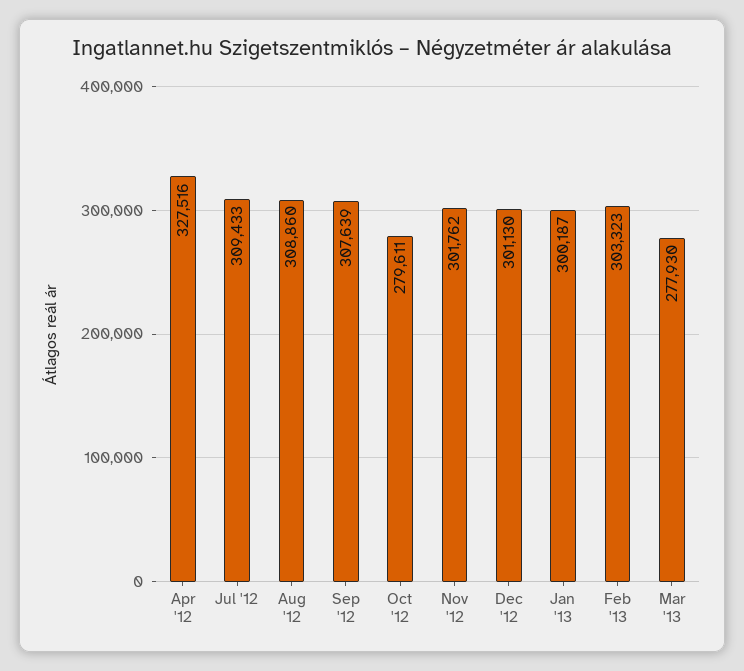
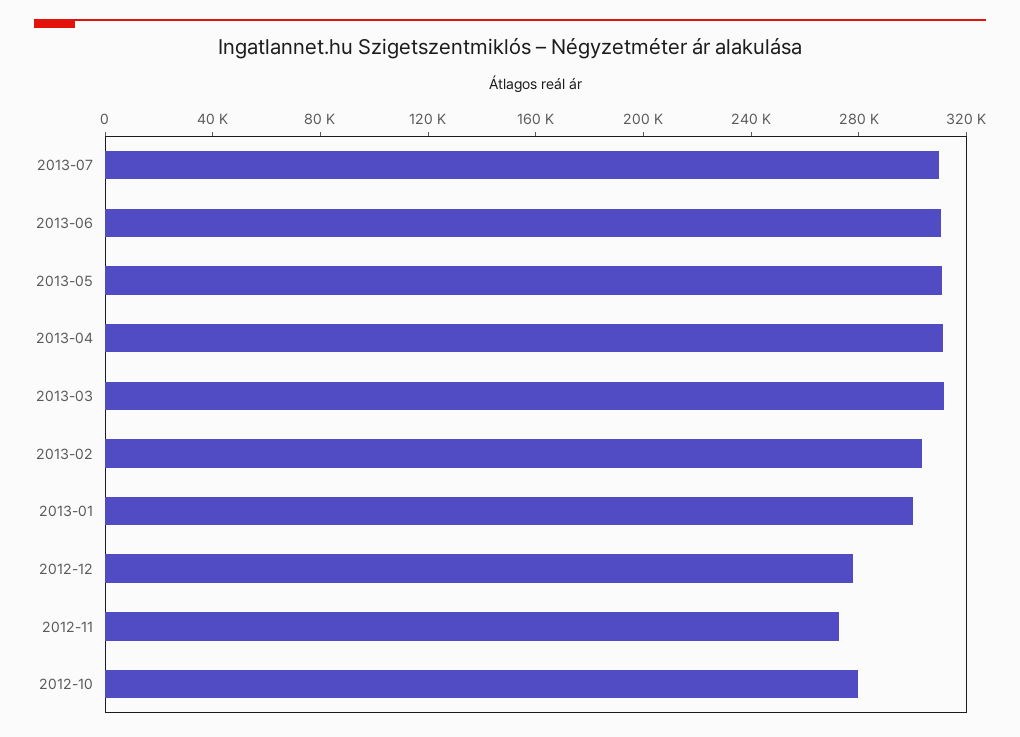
Apr '12: 327516 -> none
Jul '12: 309433 -> none
Aug '12: 308860 -> none
Sep '12: 307639 -> none
Nov '12: 301762 -> 270000
Dec '12: 301130 -> 280000
Mar '13: 277930 -> 310000
2013-07: none -> 310000
2013-06: none -> 310000
2013-05: none -> 310000
2013-04: none -> 310000

